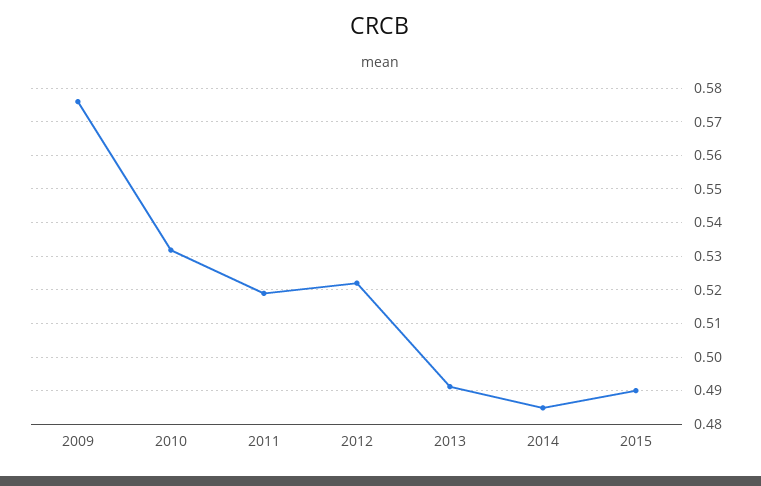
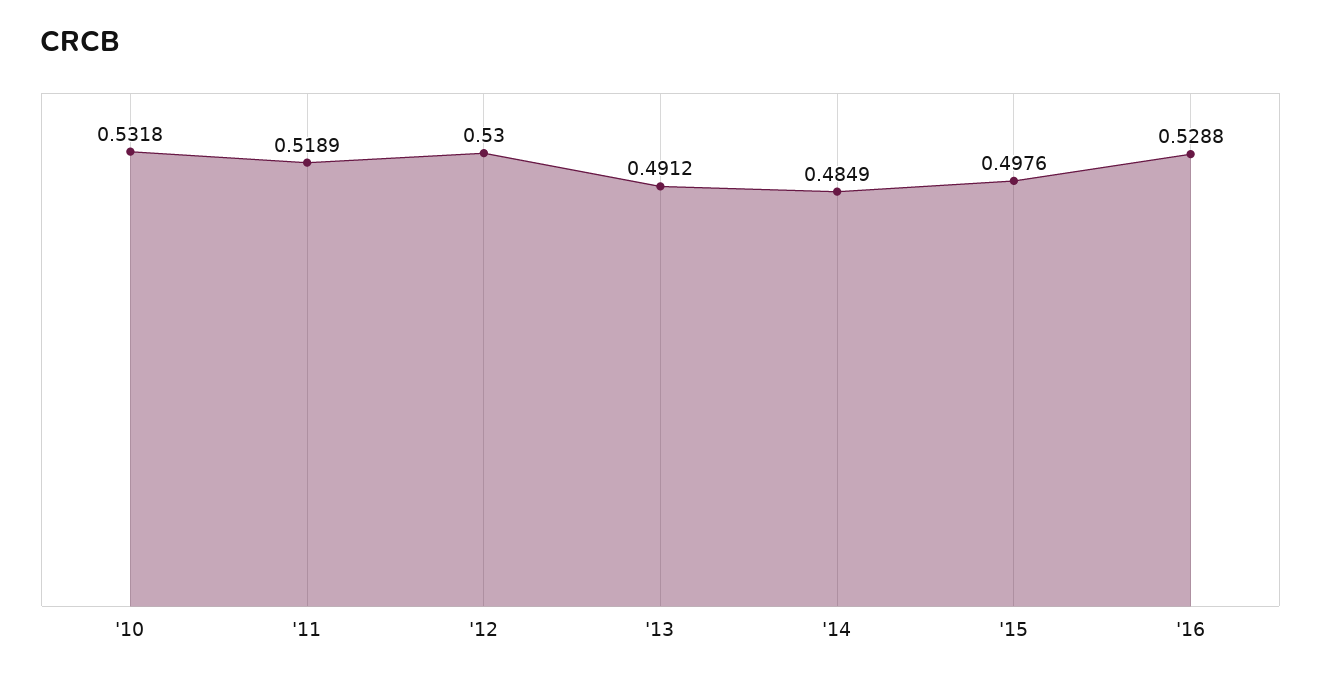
2009: 0.576 -> none
2012: 0.522 -> 0.53
2015: 0.49 -> 0.4976
'16: none -> 0.5288

